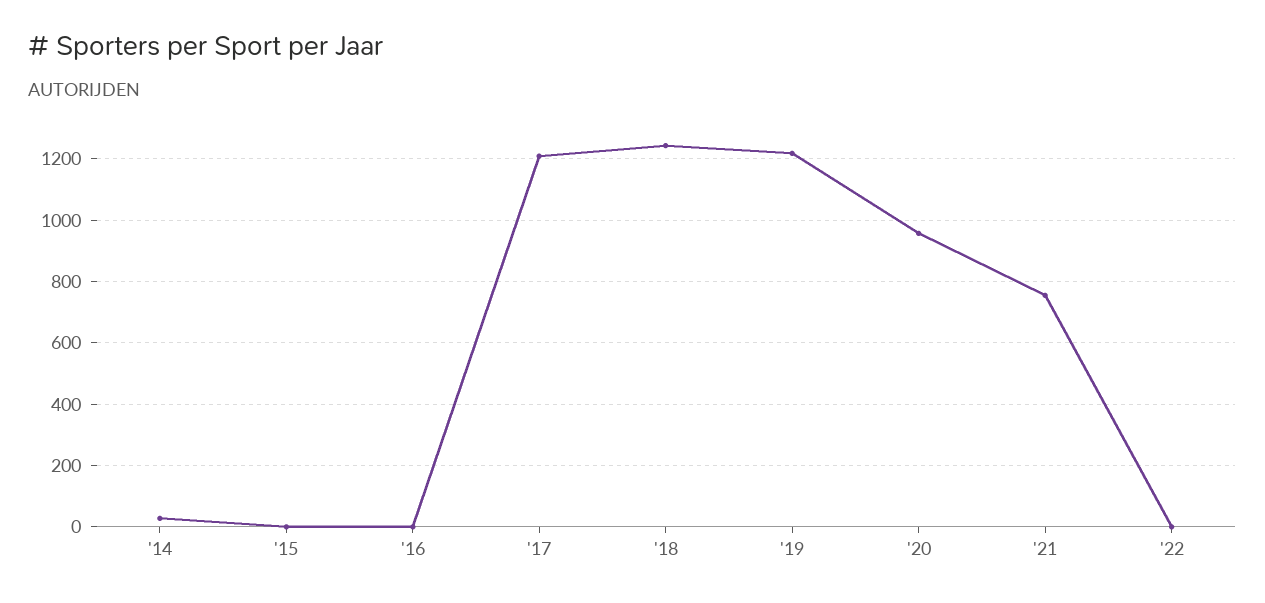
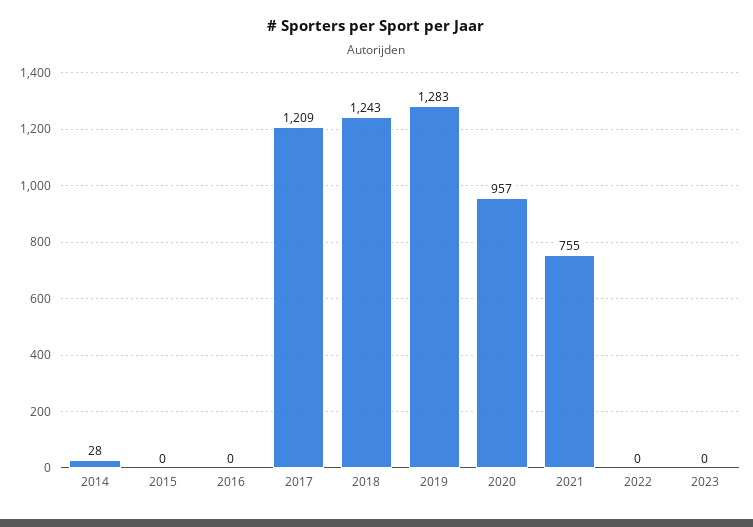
'19: 1220 -> 1283
2023: none -> 0

